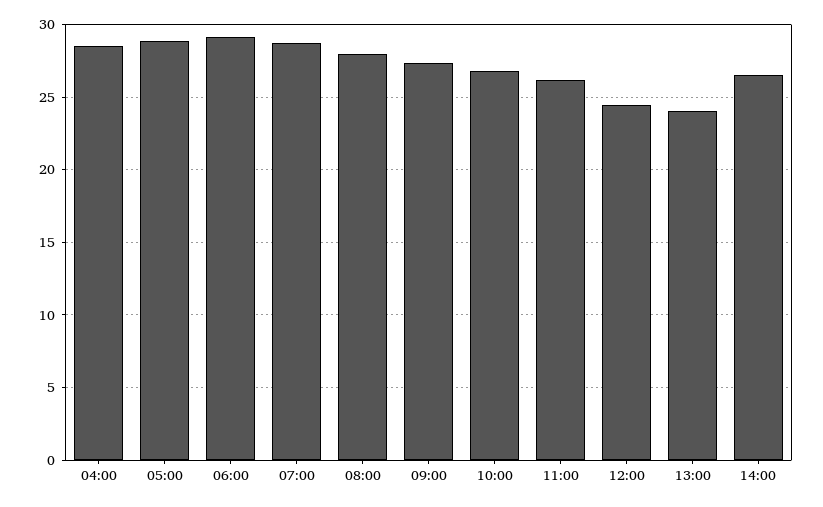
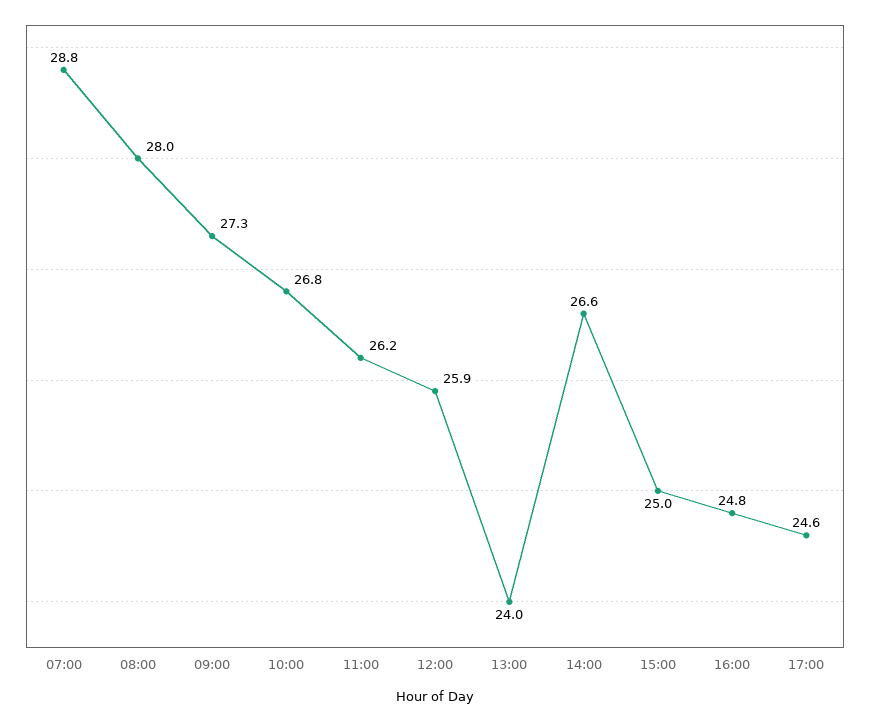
04:00: 28.5 -> none
05:00: 29 -> none
06:00: 29 -> none
12:00: 24.5 -> 25.9
15:00: none -> 25
16:00: none -> 24.8
17:00: none -> 24.6

